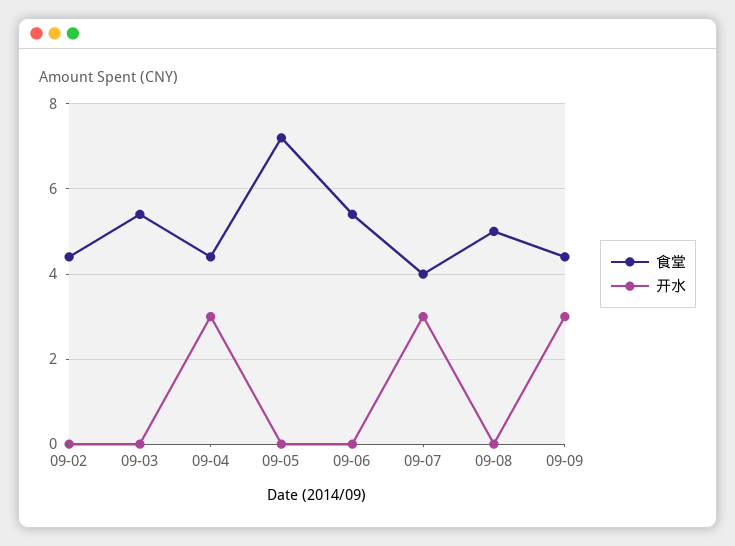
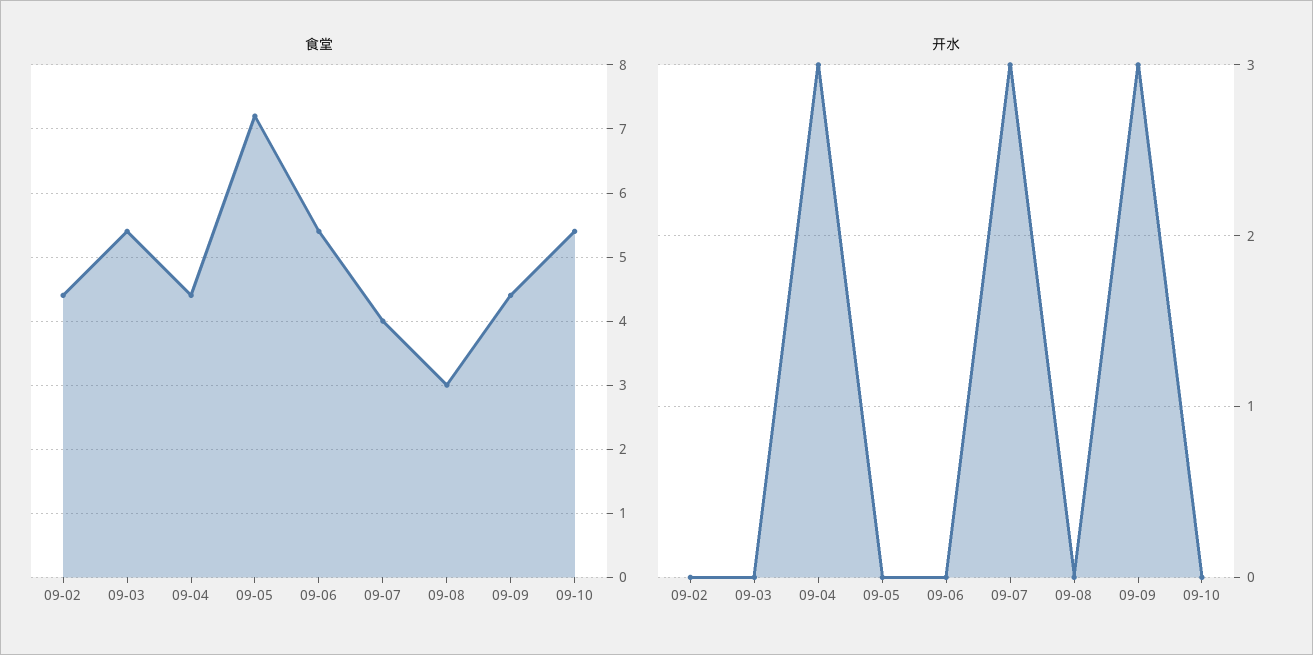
食堂, 09-08: 5 -> 3
食堂, 09-10: none -> 5.4
开水, 09-10: none -> 0

